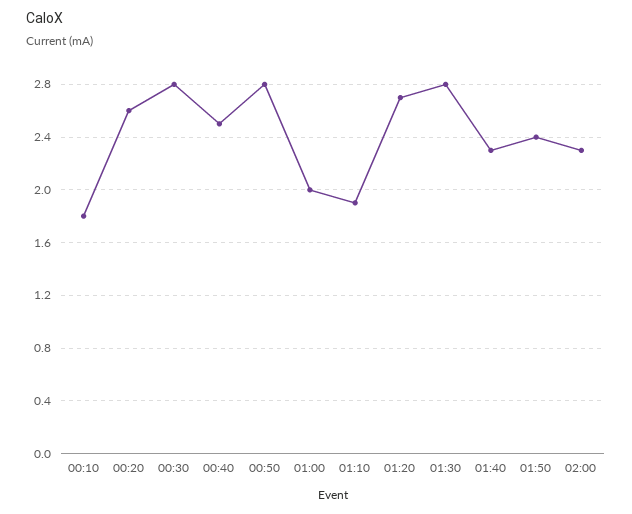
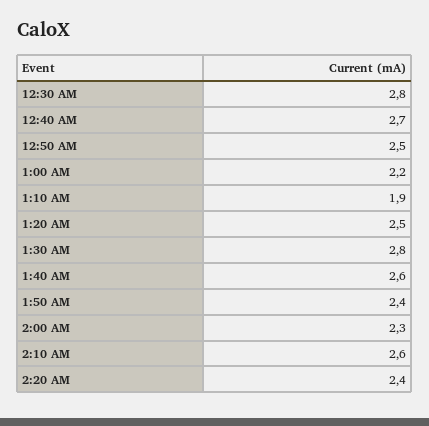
00:10: 1.8 -> none
00:20: 2.6 -> none
00:40: 2.5 -> 2.7
00:50: 2.8 -> 2.5
01:00: 2 -> 2.2
01:20: 2.7 -> 2.5
01:40: 2.3 -> 2.6
2:10 AM: none -> 2.6
2:20 AM: none -> 2.4

